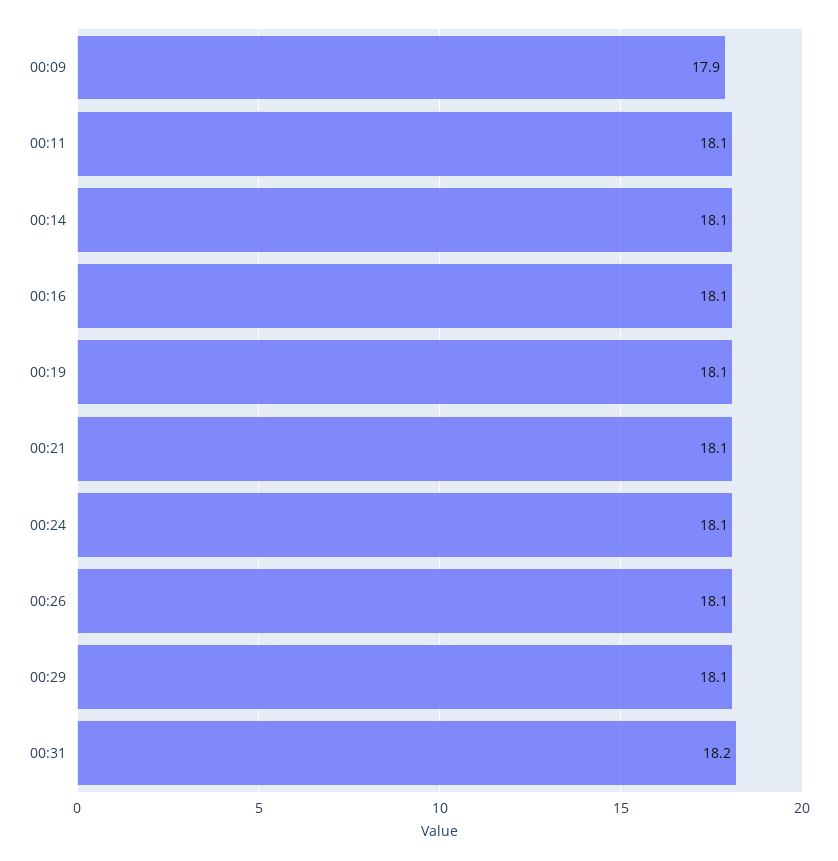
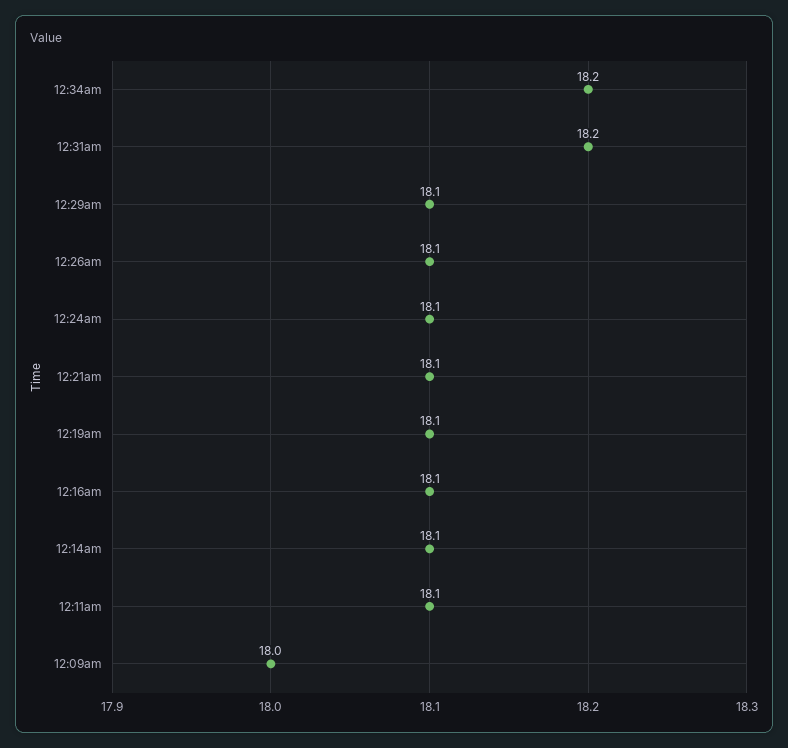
00:09: 17.9 -> 18
12:34am: none -> 18.2

